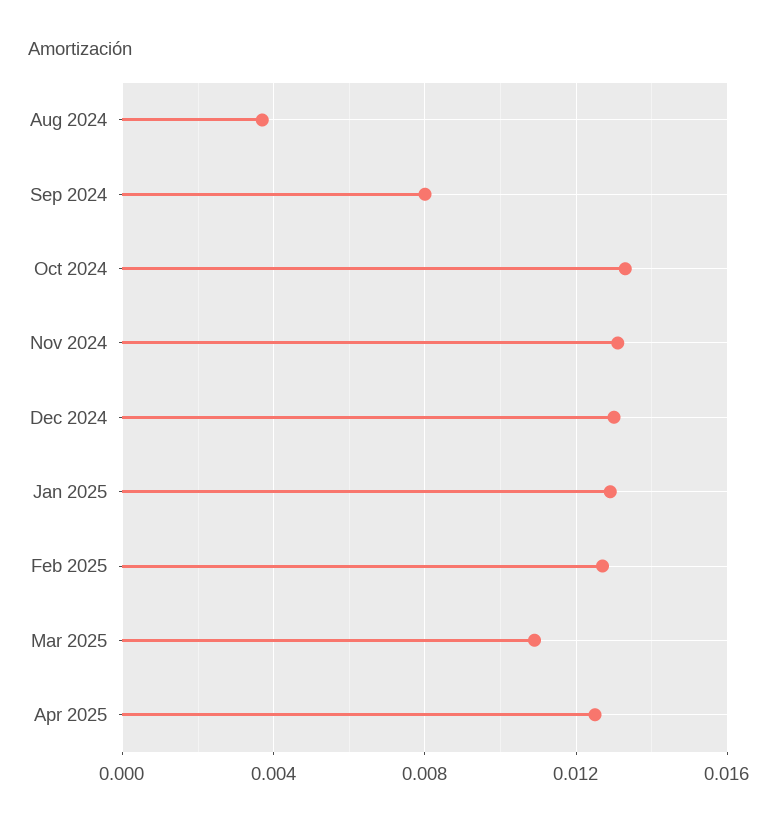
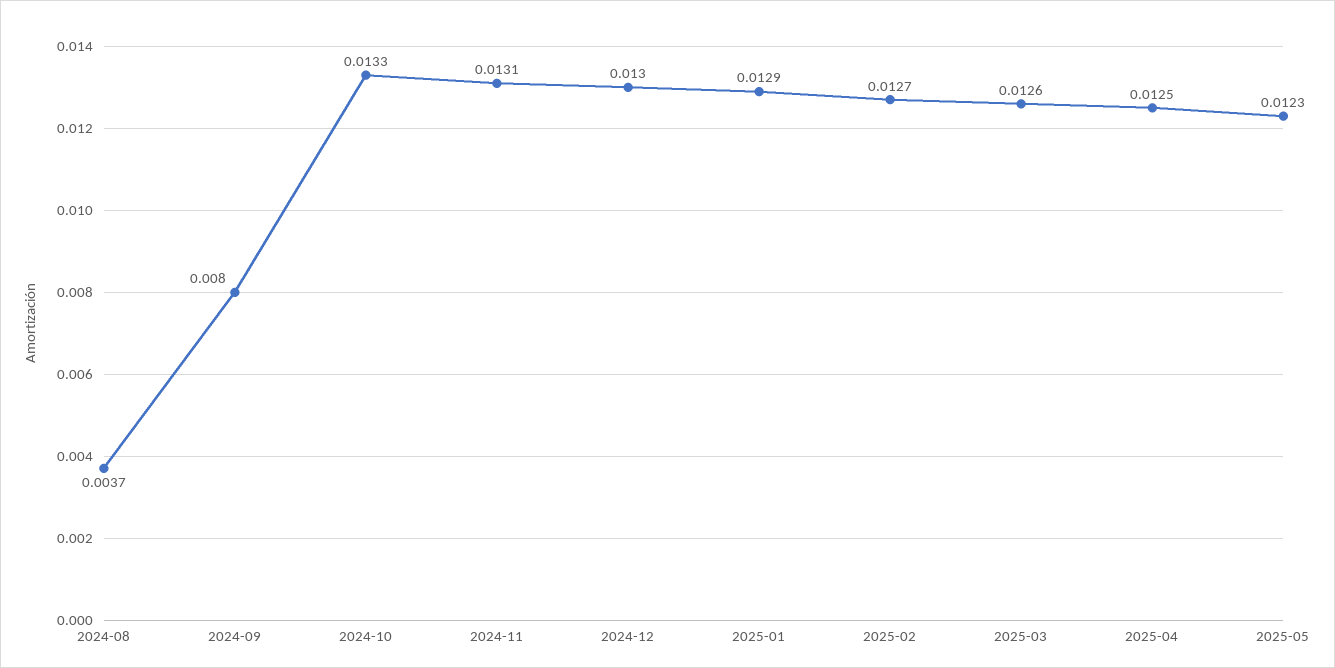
Mar 2025: 0.011 -> 0.0126
2025-05: none -> 0.0123

